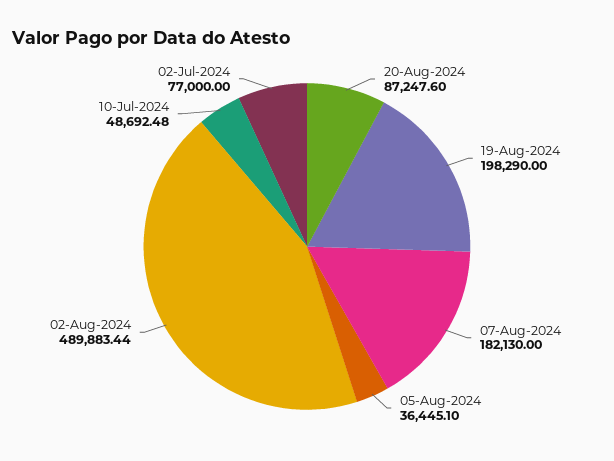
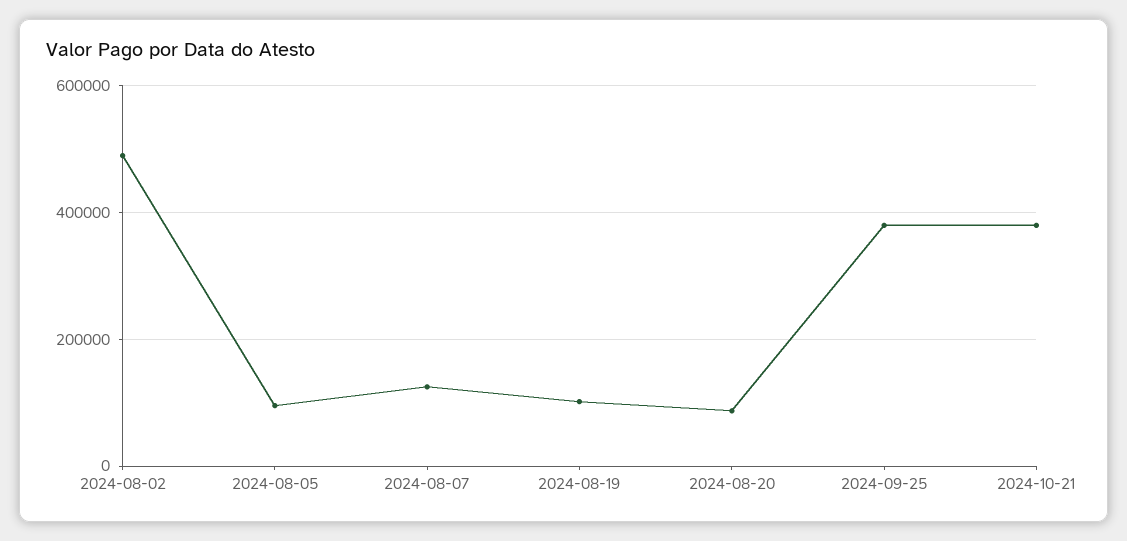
19-Aug-2024: 198290 -> 100000
07-Aug-2024: 182130 -> 120000
05-Aug-2024: 36445.1 -> 100000
10-Jul-2024: 48692.48 -> none
02-Jul-2024: 77000 -> none
2024-09-25: none -> 380000
2024-10-21: none -> 380000

